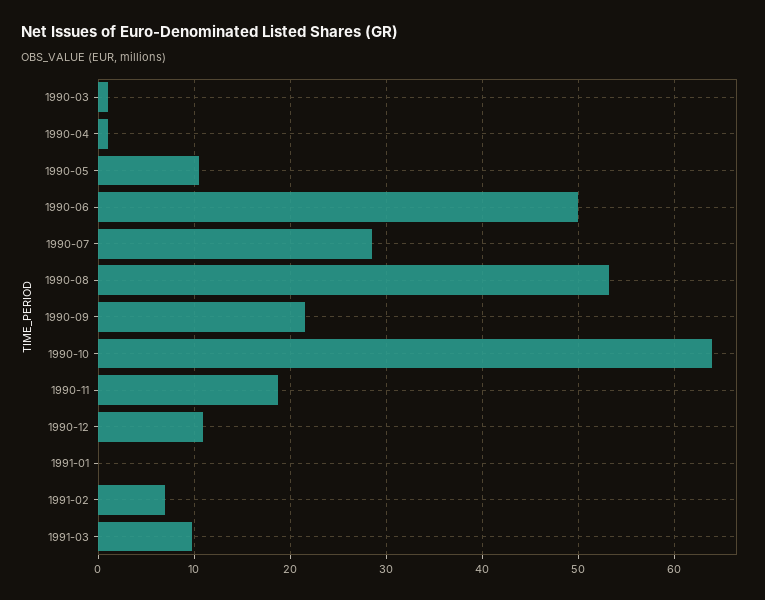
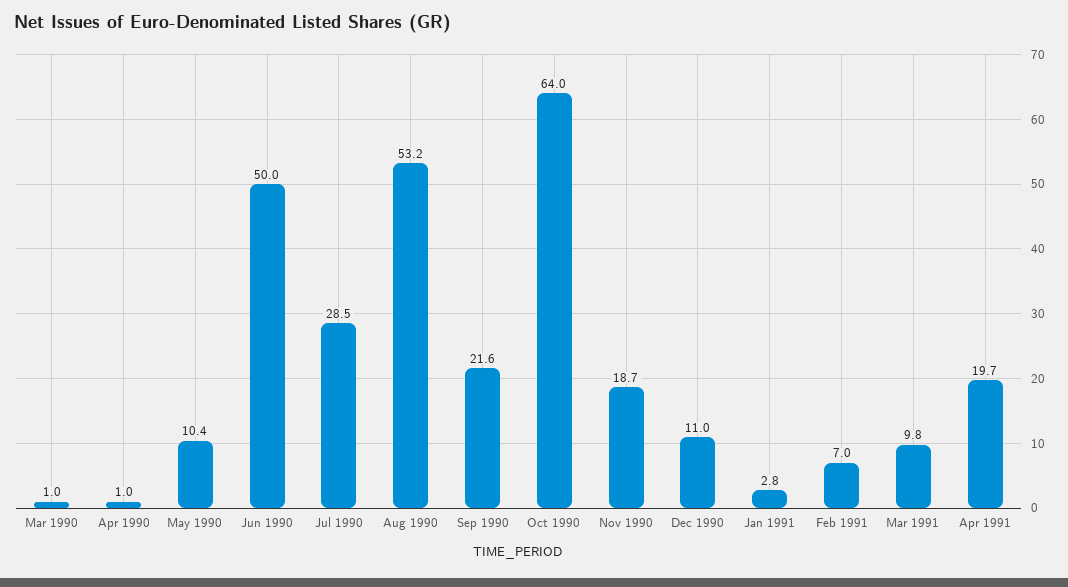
1991-01: 0 -> 2.8
Apr 1991: none -> 19.7

